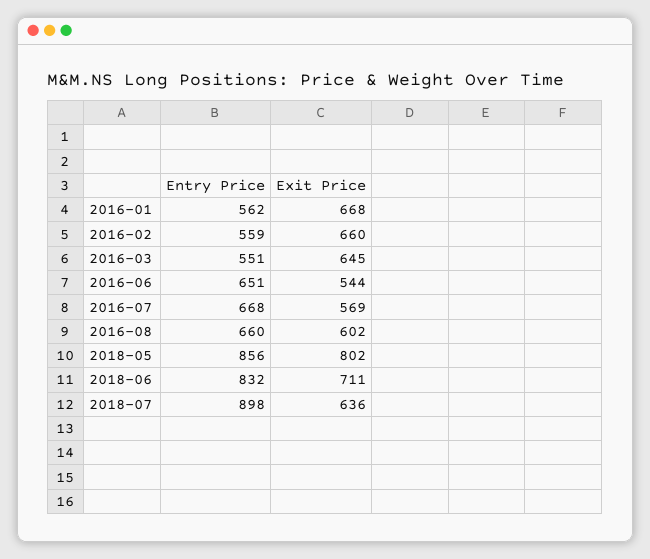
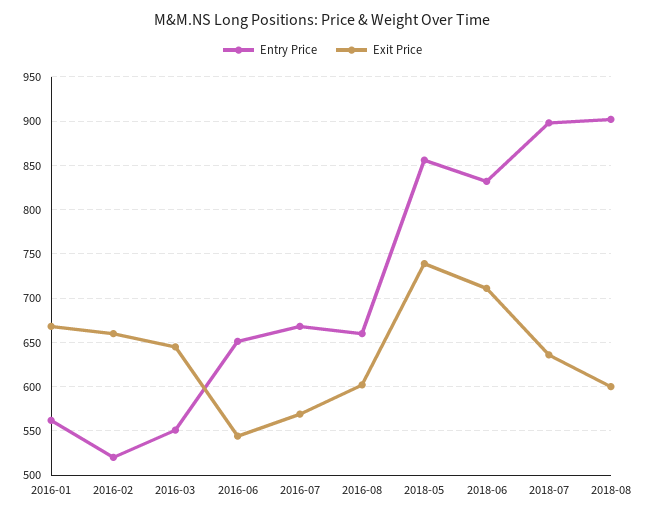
Entry Price, 2016-02: 559 -> 520
Exit Price, 2018-05: 802 -> 740
Entry Price, 2018-08: none -> 900
Exit Price, 2018-08: none -> 600

